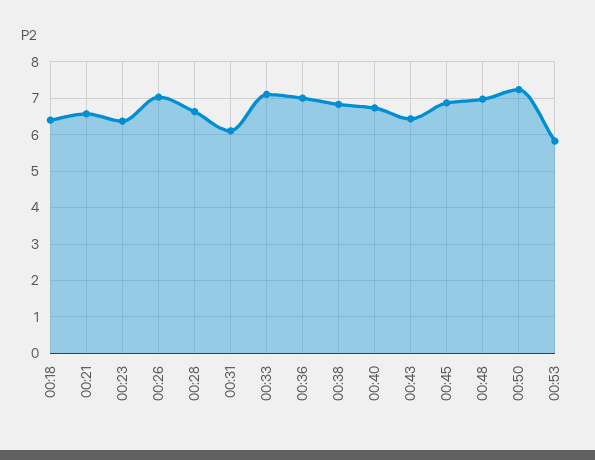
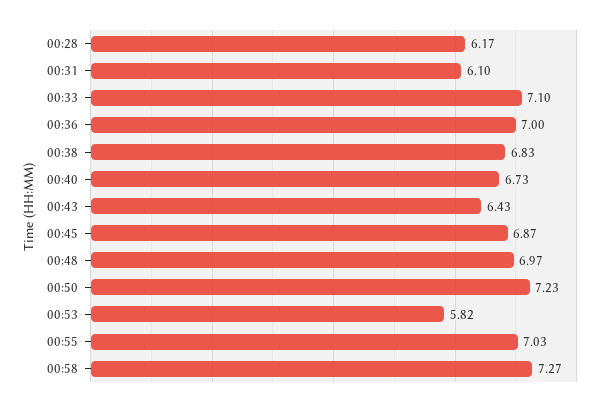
00:18: 6.4 -> none
00:21: 6.6 -> none
00:23: 6.4 -> none
00:26: 7 -> none
00:28: 6.6 -> 6.17
00:55: none -> 7.03
00:58: none -> 7.27

